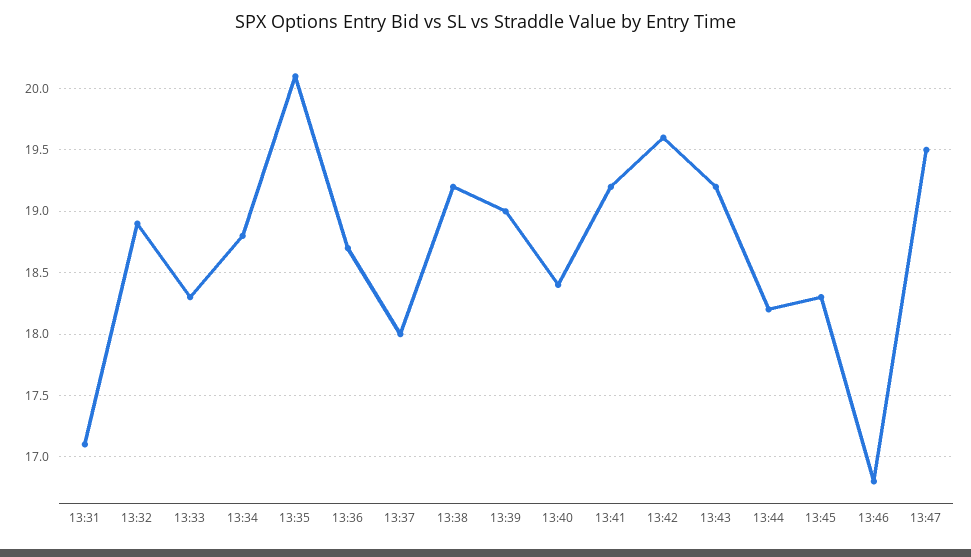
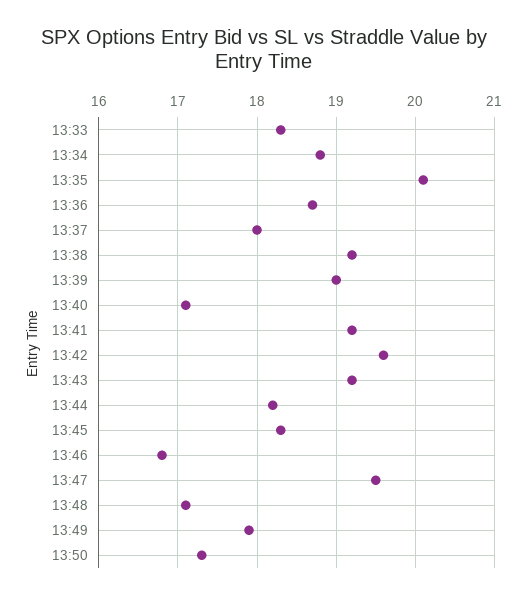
13:31: 17.1 -> none
13:32: 18.9 -> none
13:40: 18.4 -> 17.1
13:48: none -> 17.1
13:49: none -> 17.9
13:50: none -> 17.3

